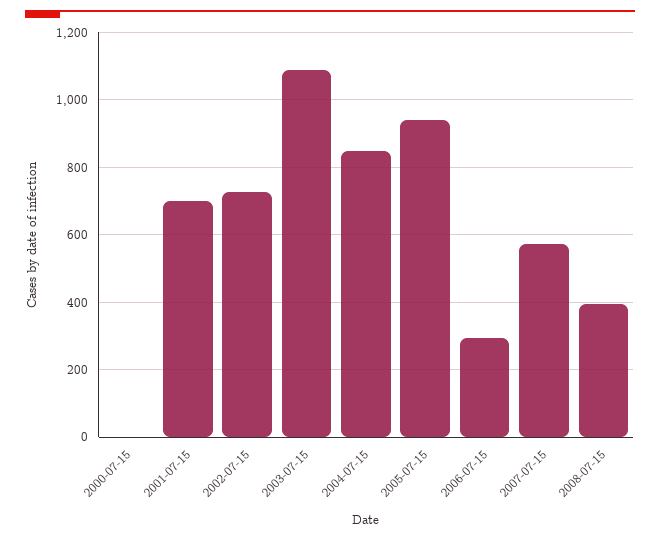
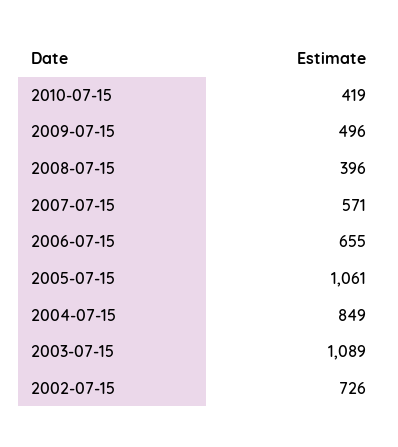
2000-07-15: 0 -> none
2001-07-15: 700 -> none
2005-07-15: 940 -> 1061
2006-07-15: 300 -> 655
2010-07-15: none -> 419
2009-07-15: none -> 496

